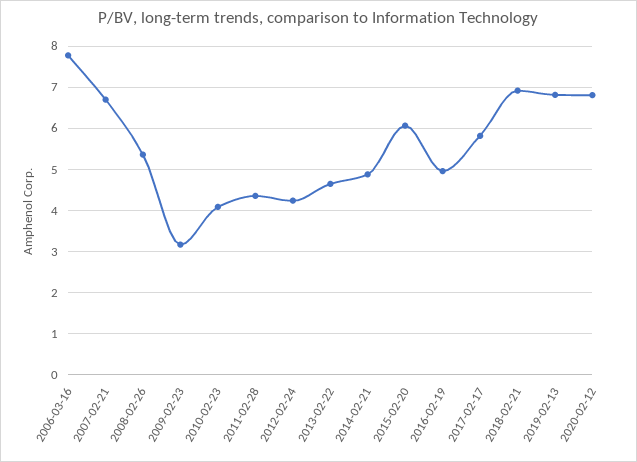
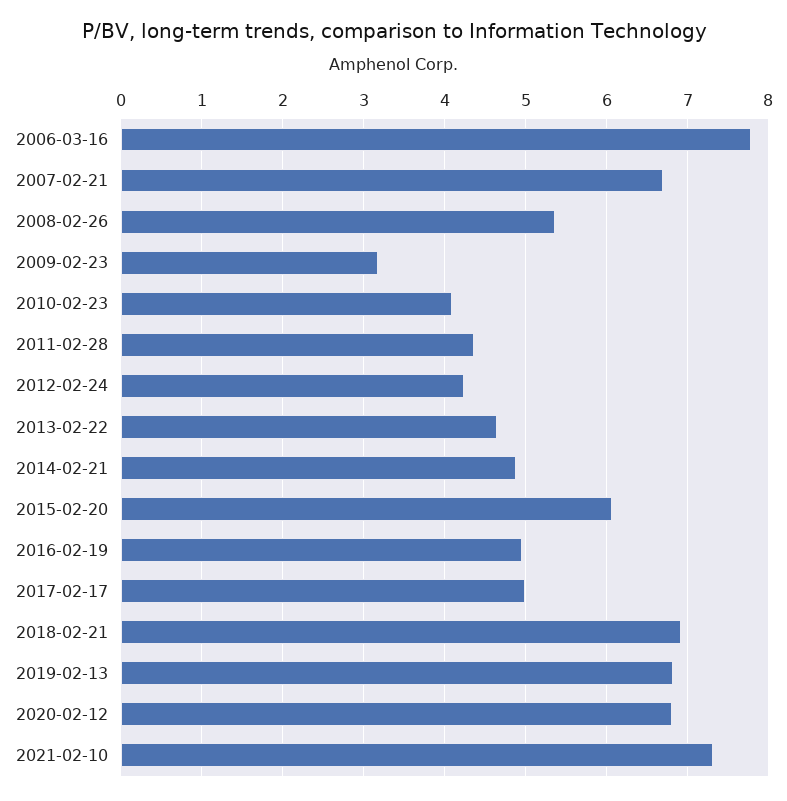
2017-02-17: 5.8 -> 5
2021-02-10: none -> 7.3

